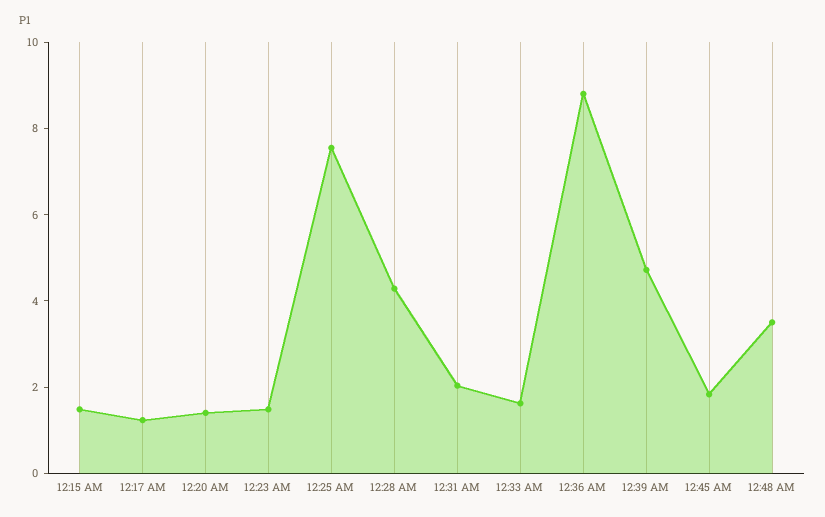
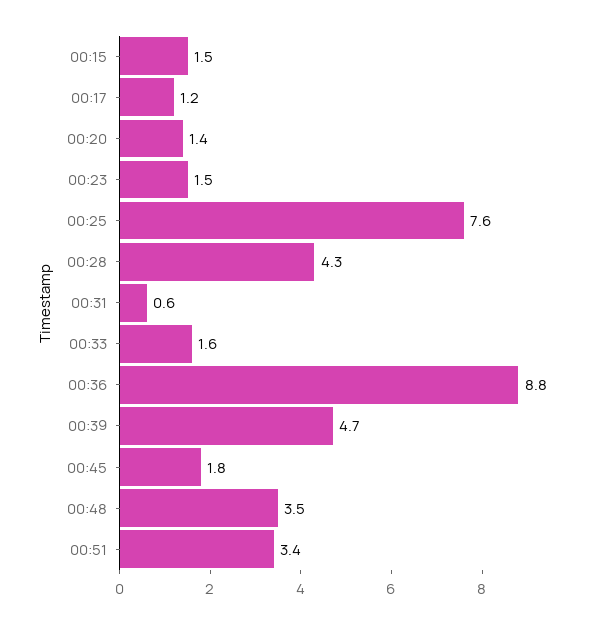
12:31 AM: 2 -> 0.6
00:51: none -> 3.4

